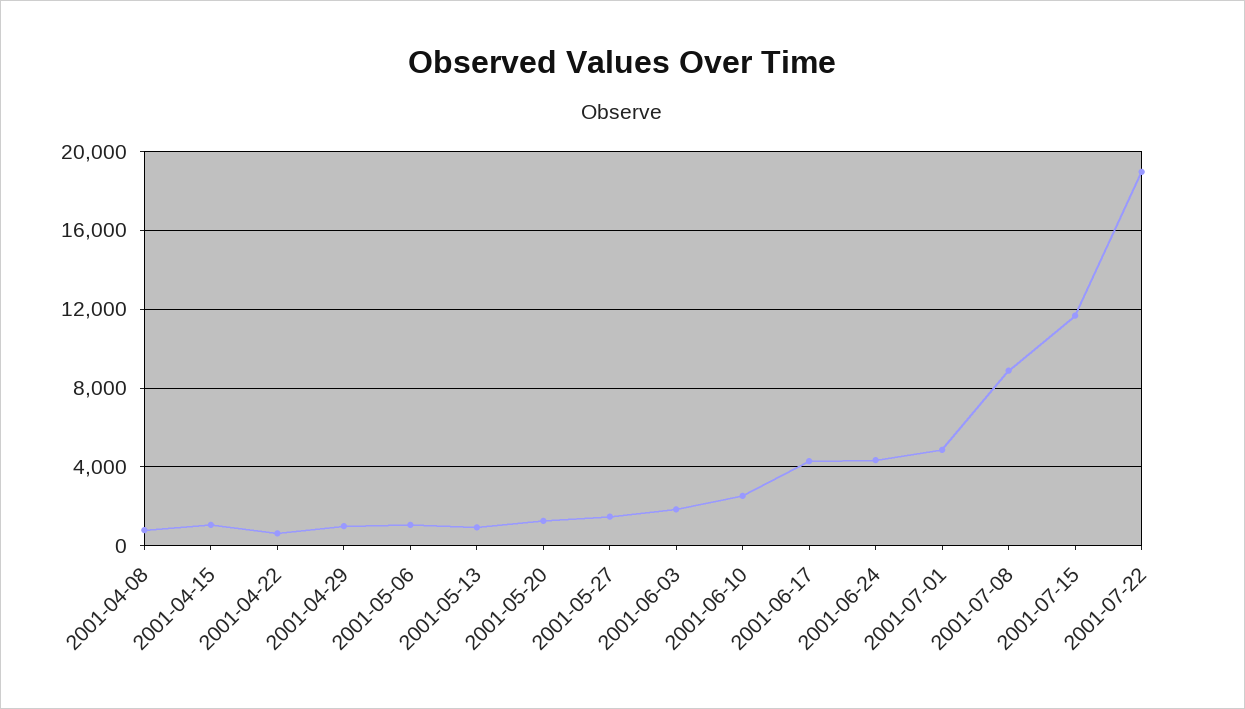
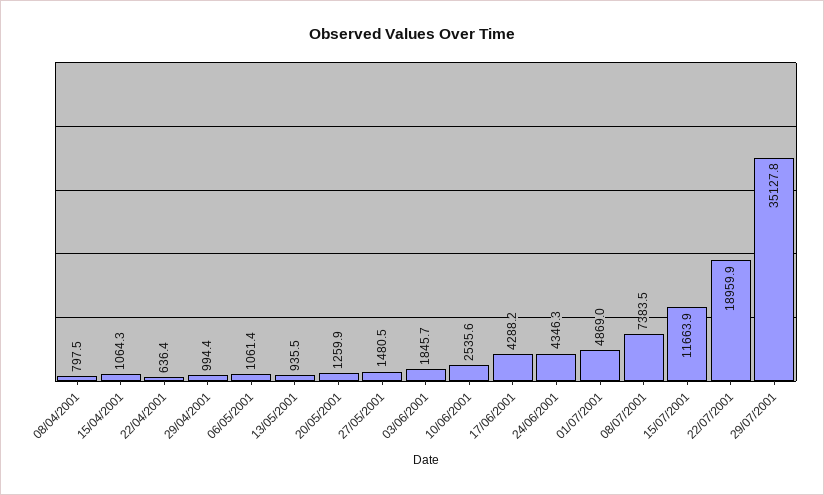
2001-07-08: 9000 -> 7383.5
29/07/2001: none -> 35127.8

